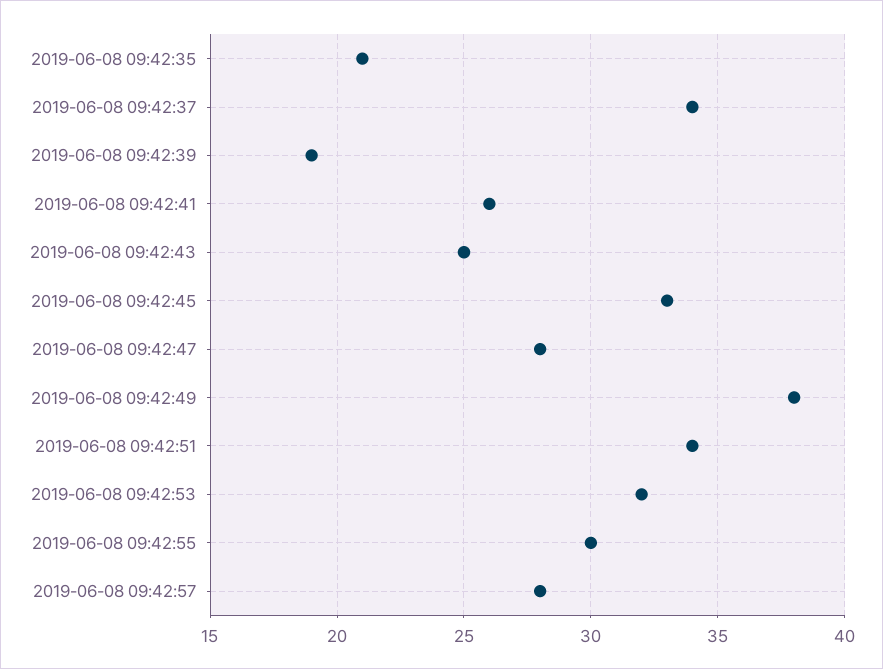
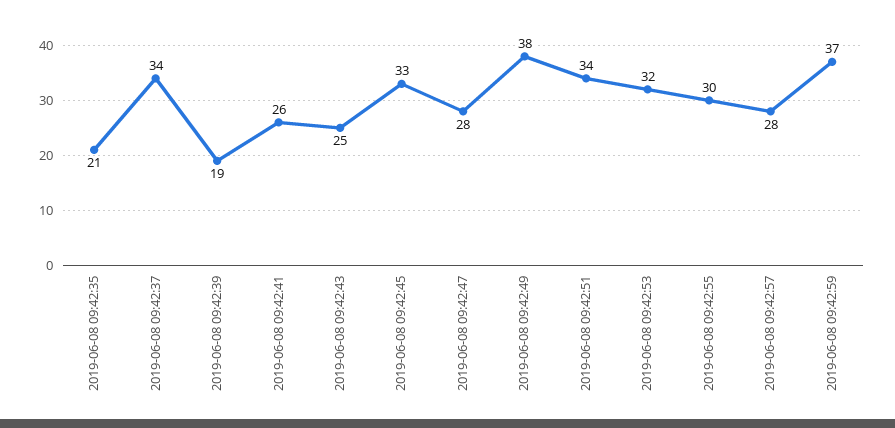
2019-06-08 09:42:59: none -> 37

